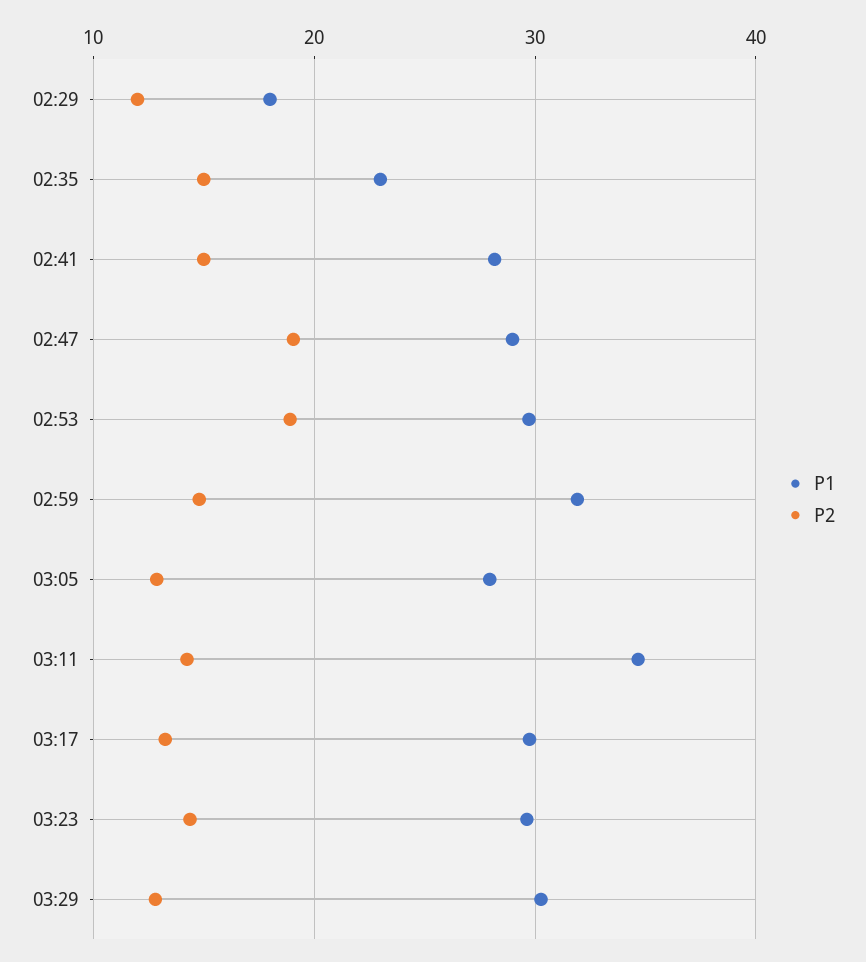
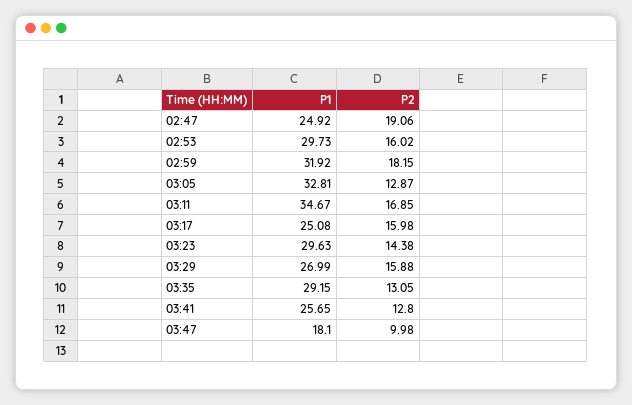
P1, 02:29: 18 -> none
P2, 02:29: 12 -> none
P1, 02:35: 23 -> none
P2, 02:35: 15 -> none
P1, 02:41: 28 -> none
P2, 02:41: 15 -> none
P1, 02:47: 29 -> 24.92
P2, 02:53: 19 -> 16.02
P2, 02:59: 15 -> 18.15
P1, 03:05: 28 -> 32.81
P2, 03:11: 14 -> 16.85
P1, 03:17: 30 -> 25.08
P2, 03:17: 13 -> 15.98
P1, 03:29: 30 -> 26.99
P2, 03:29: 13 -> 15.88
P1, 03:35: none -> 29.15
P2, 03:35: none -> 13.05
P1, 03:41: none -> 25.65
P2, 03:41: none -> 12.8
P1, 03:47: none -> 18.1
P2, 03:47: none -> 9.98

